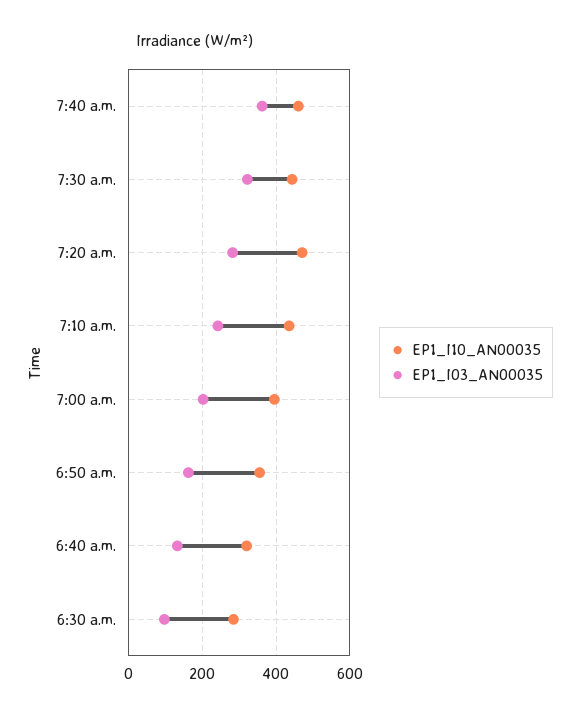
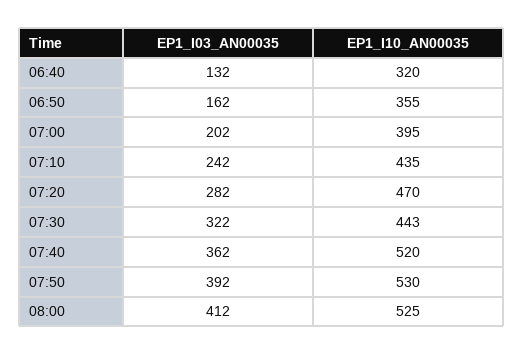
EP1_I10_AN00035, 7:40 a.m.: 460 -> 520
EP1_I10_AN00035, 6:30 a.m.: 280 -> none
EP1_I03_AN00035, 6:30 a.m.: 100 -> none
EP1_I03_AN00035, 07:50: none -> 392
EP1_I10_AN00035, 07:50: none -> 530
EP1_I03_AN00035, 08:00: none -> 412
EP1_I10_AN00035, 08:00: none -> 525

